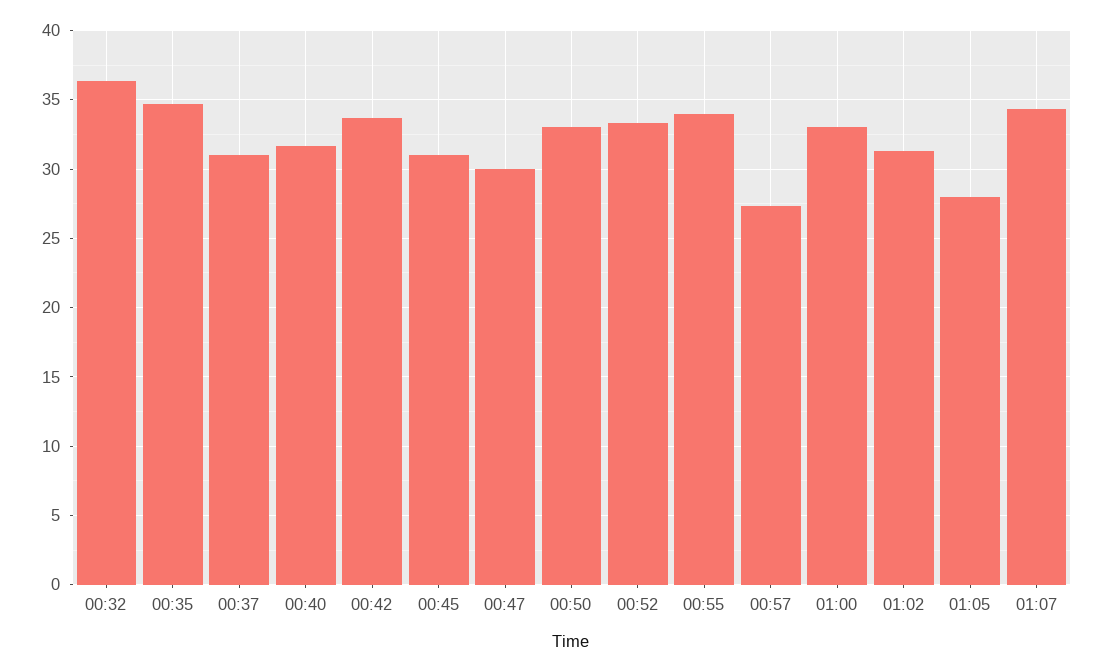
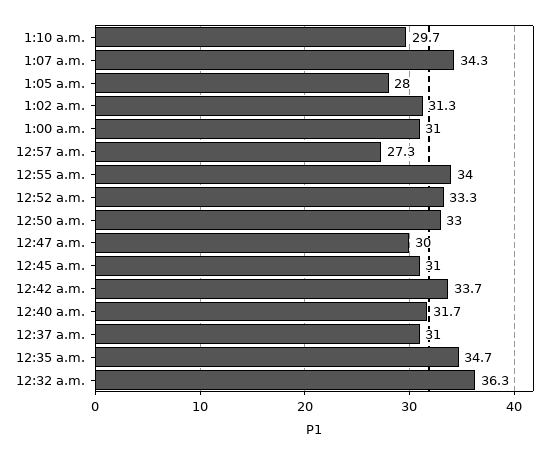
01:00: 33 -> 31
1:10 a.m.: none -> 29.7

